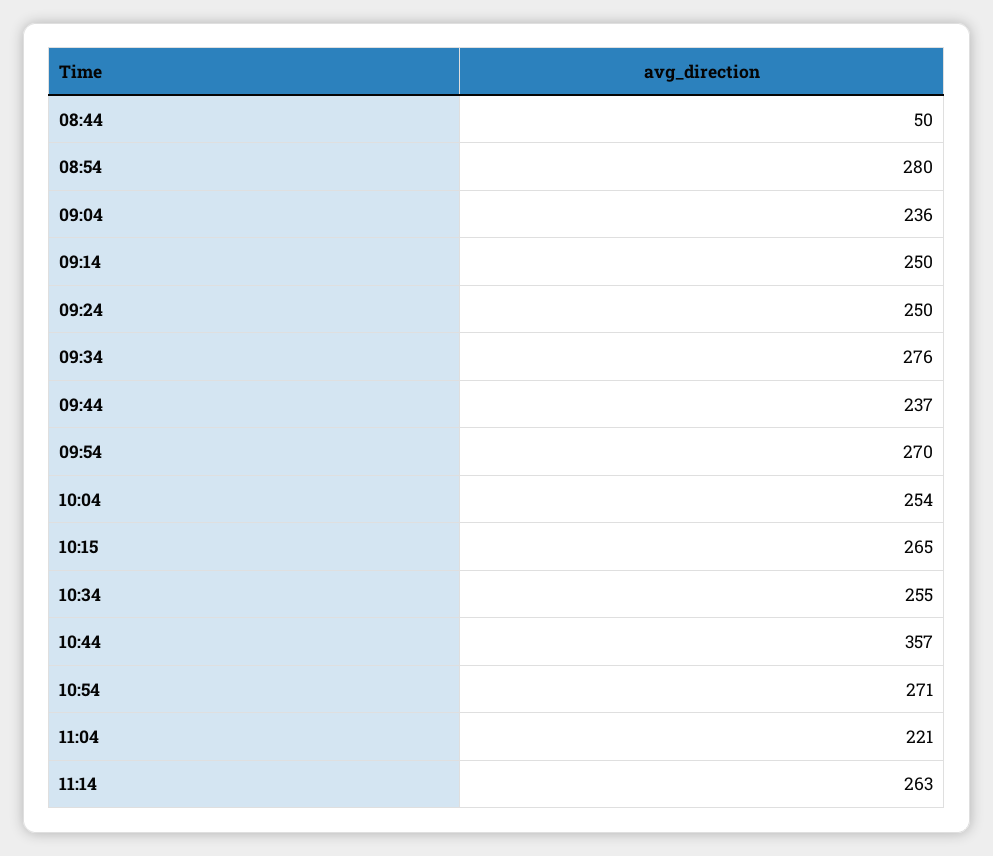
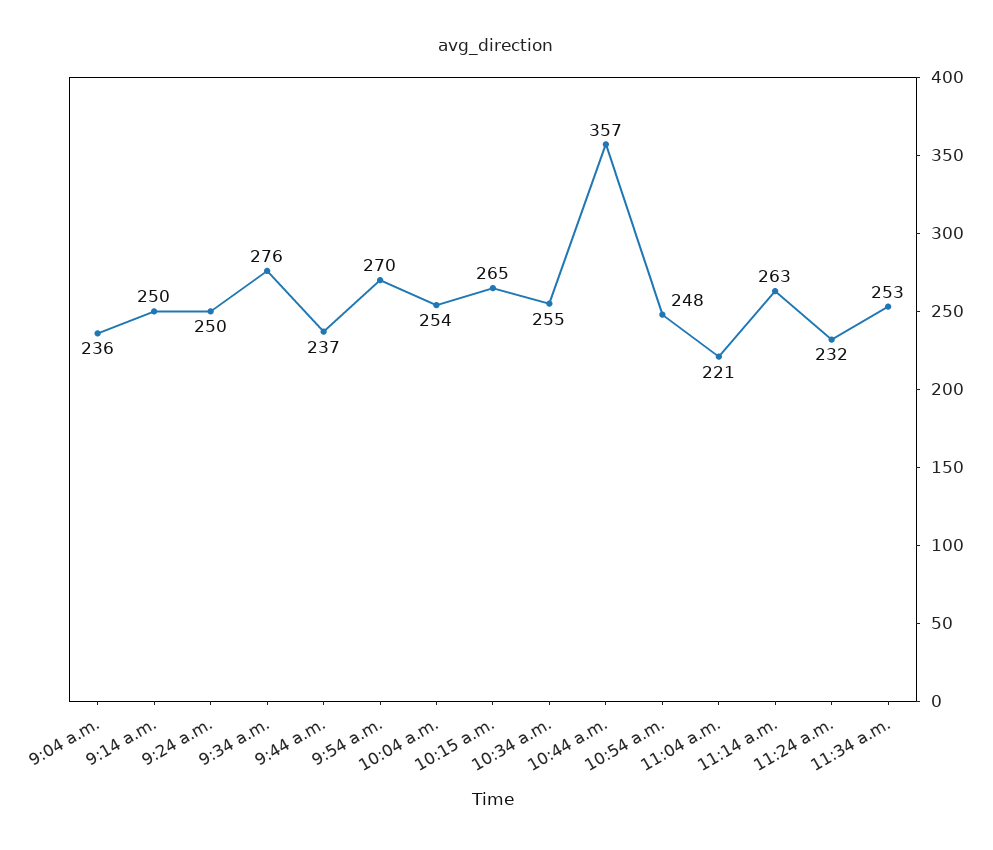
08:44: 50 -> none
08:54: 280 -> none
10:54: 271 -> 248
11:24 a.m.: none -> 232
11:34 a.m.: none -> 253

